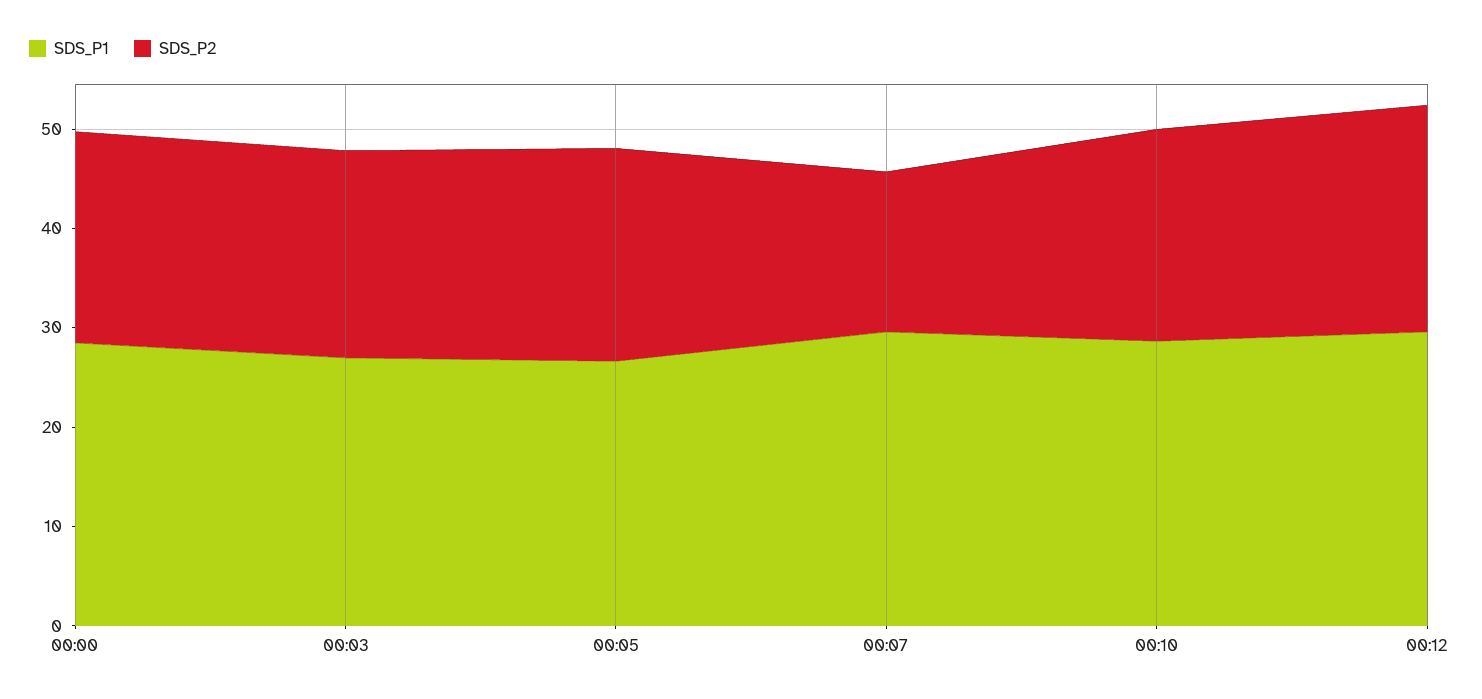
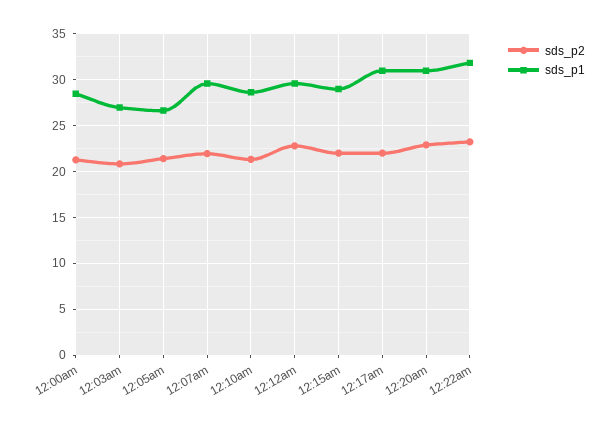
SDS_P2, 00:07: 16 -> 22
SDS_P2, 12:15am: none -> 22
SDS_P1, 12:15am: none -> 29
SDS_P2, 12:17am: none -> 22
SDS_P1, 12:17am: none -> 31
SDS_P2, 12:20am: none -> 23
SDS_P1, 12:20am: none -> 31
SDS_P2, 12:22am: none -> 23
SDS_P1, 12:22am: none -> 32

